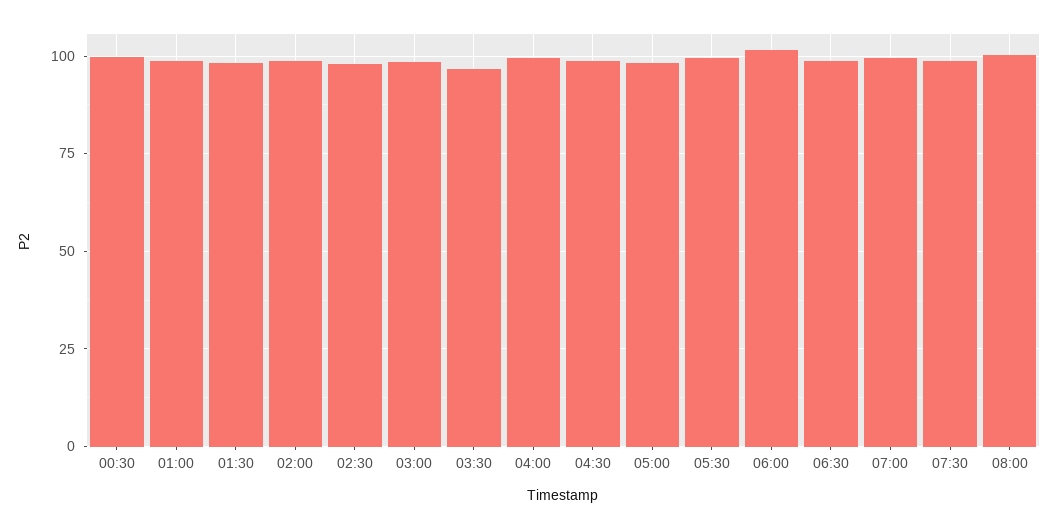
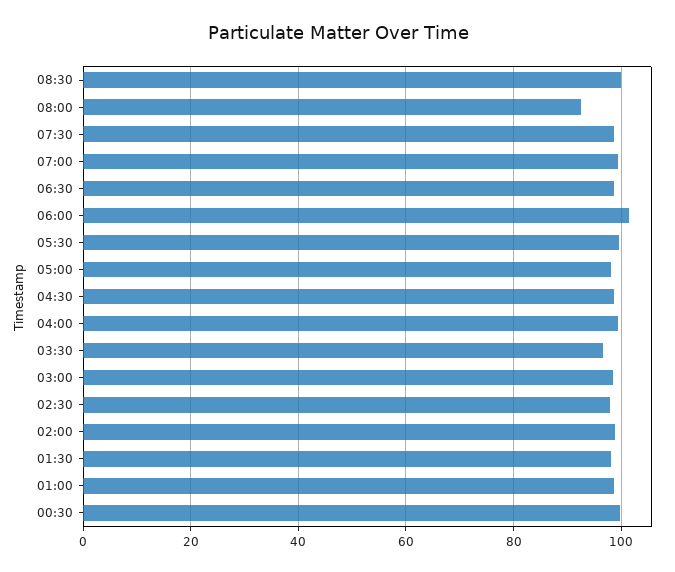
08:00: 100 -> 92
08:30: none -> 100

